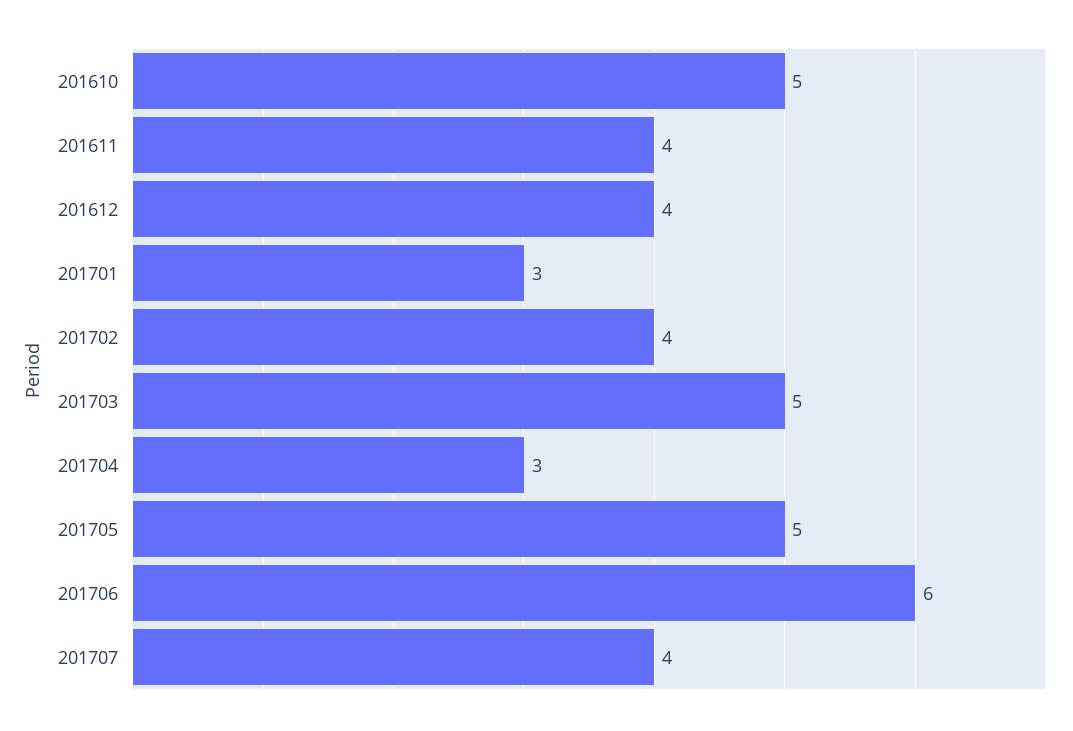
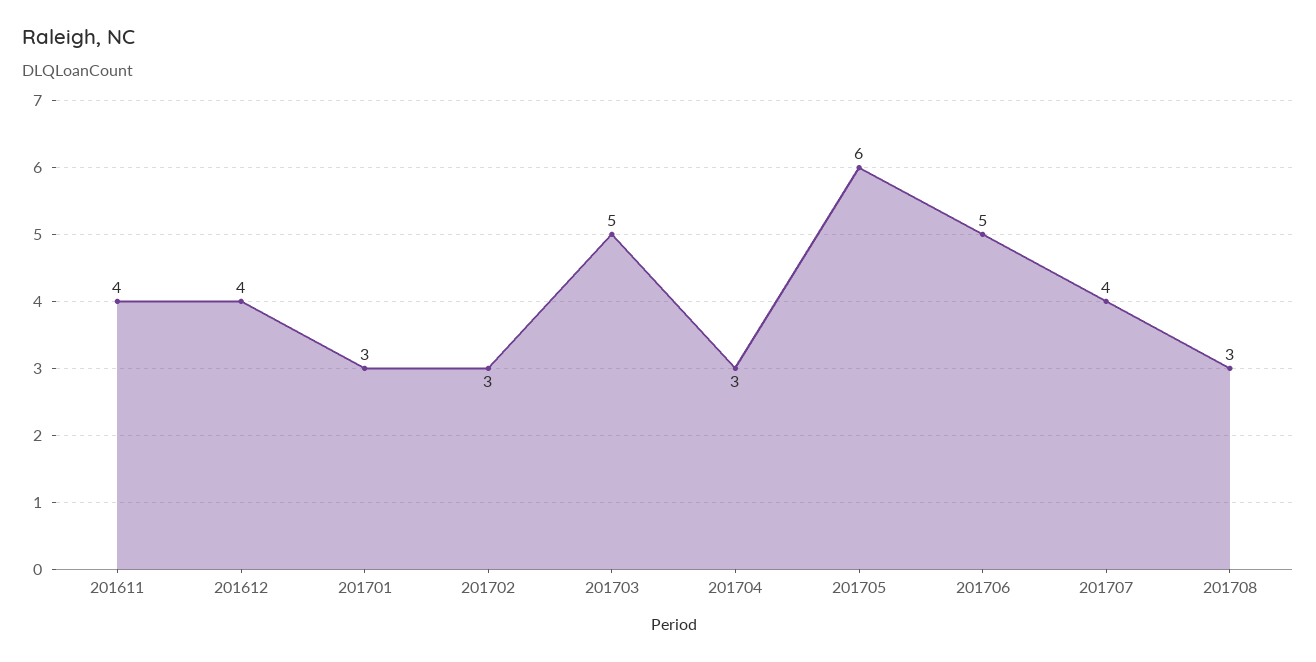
201610: 5 -> none
201702: 4 -> 3
201705: 5 -> 6
201706: 6 -> 5
201708: none -> 3

